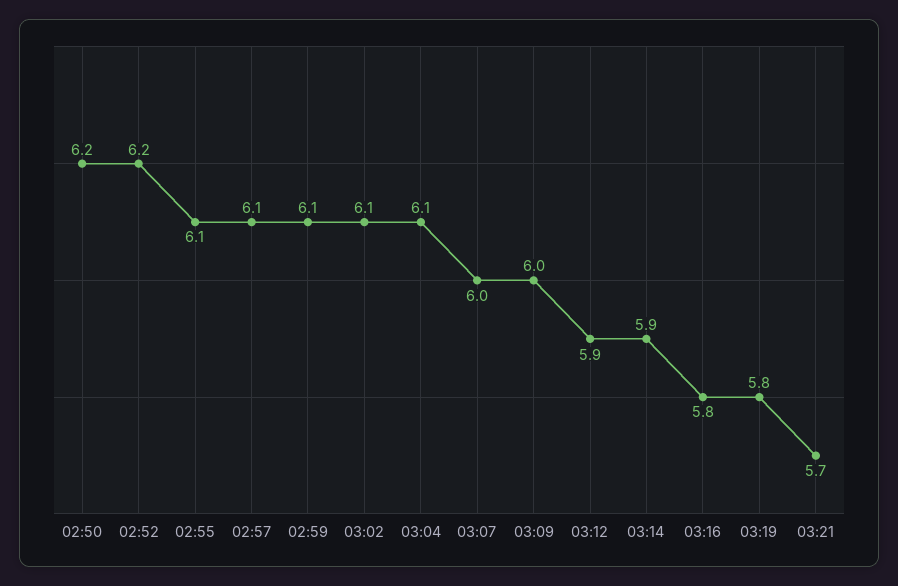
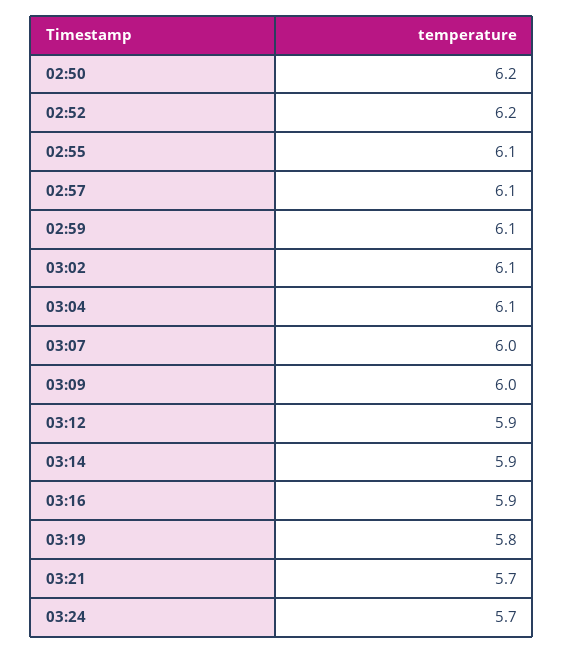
03:16: 5.8 -> 5.9
03:24: none -> 5.7

